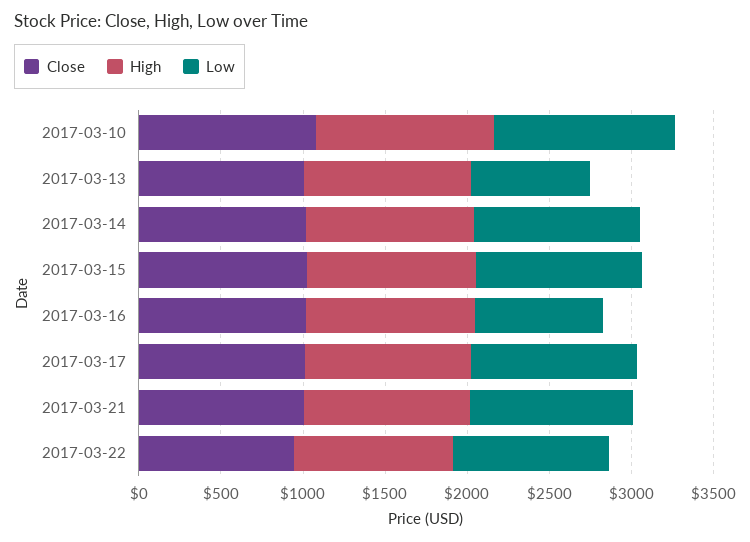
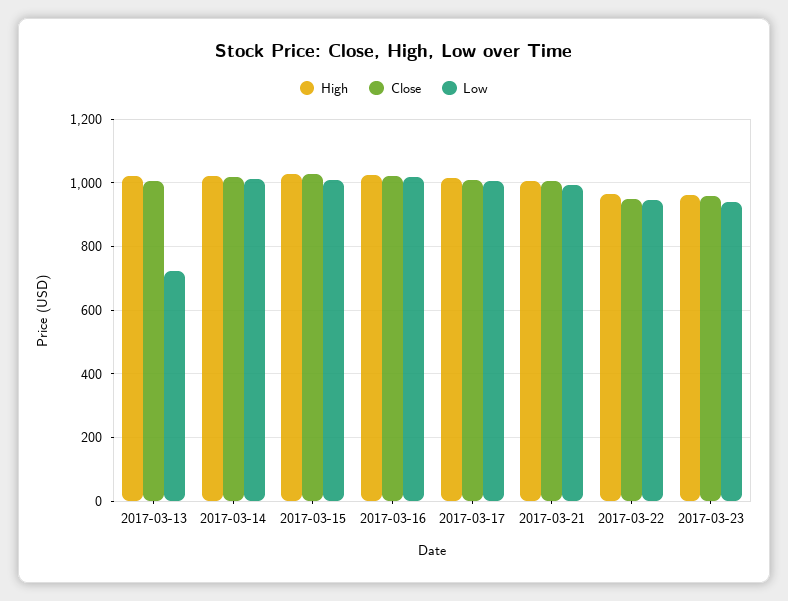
Close, 2017-03-10: 1100 -> none
High, 2017-03-10: 1100 -> none
Low, 2017-03-10: 1100 -> none
Low, 2017-03-16: 800 -> 1020
High, 2017-03-23: none -> 960
Close, 2017-03-23: none -> 960
Low, 2017-03-23: none -> 940

